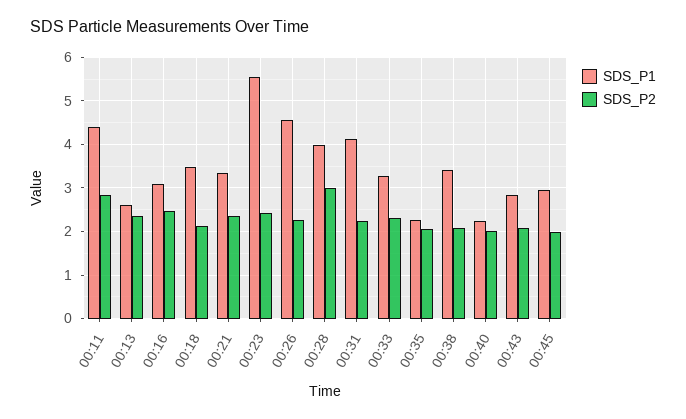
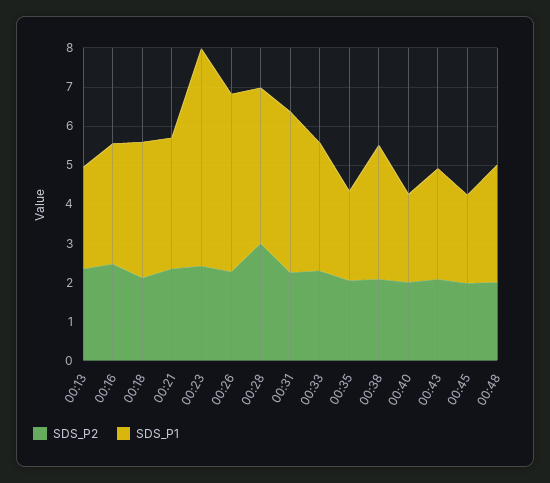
SDS_P1, 00:11: 4.4 -> none
SDS_P2, 00:11: 2.8 -> none
SDS_P1, 00:45: 3 -> 2.25
SDS_P2, 00:48: none -> 2
SDS_P1, 00:48: none -> 3

